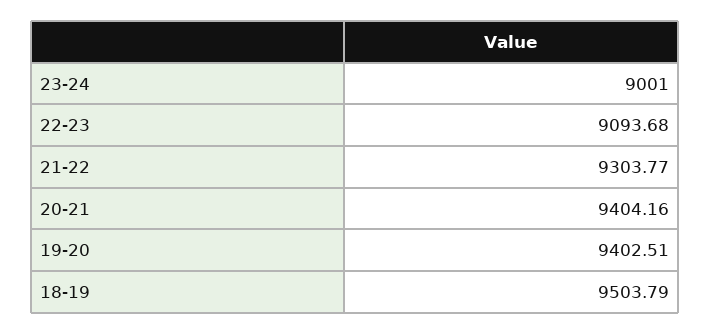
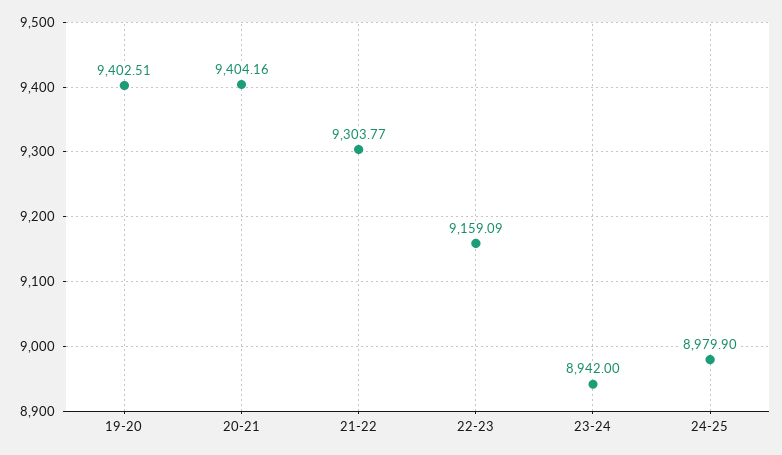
23-24: 9001 -> 8942
22-23: 9093.68 -> 9159.09
18-19: 9503.79 -> none
24-25: none -> 8979.9

